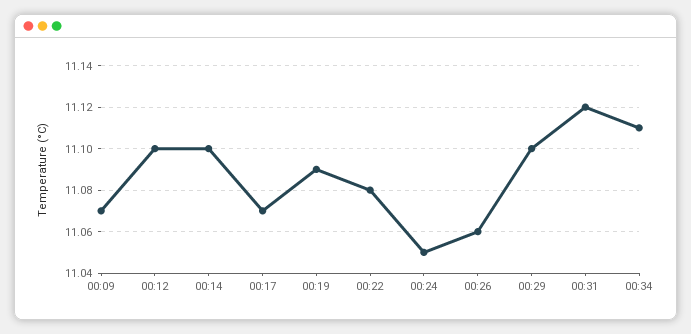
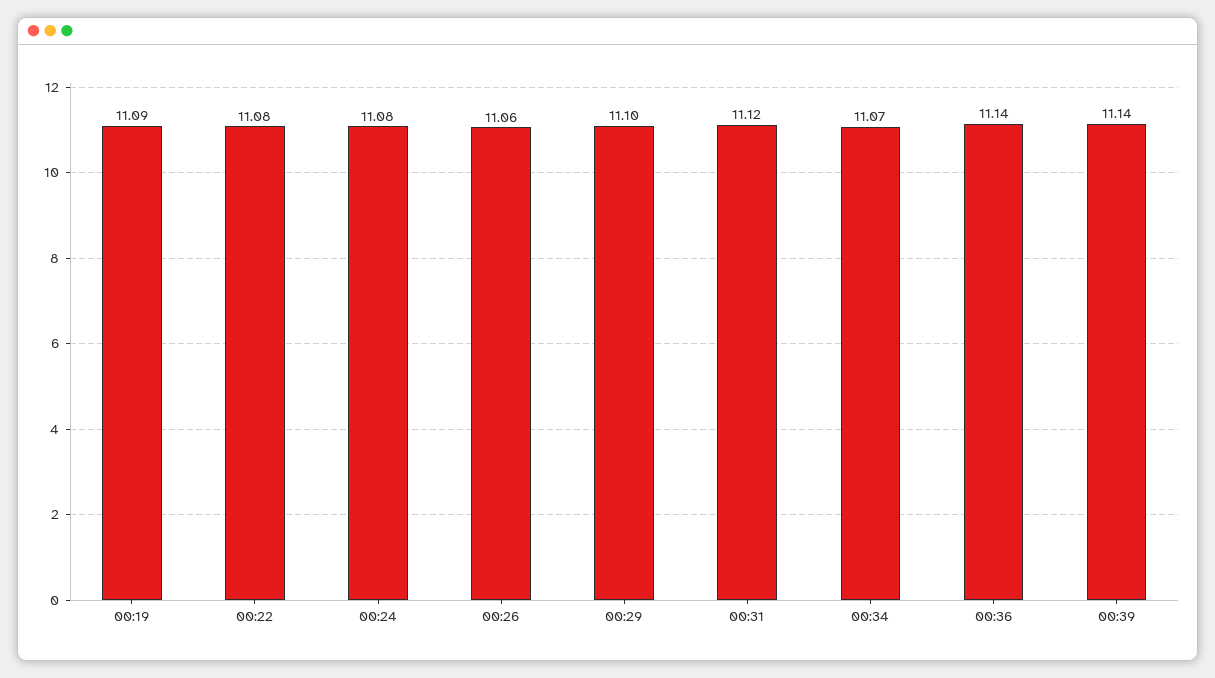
00:09: 11.07 -> none
00:12: 11.1 -> none
00:14: 11.1 -> none
00:17: 11.07 -> none
00:24: 11.05 -> 11.08
00:34: 11.11 -> 11.07
00:36: none -> 11.14
00:39: none -> 11.14

